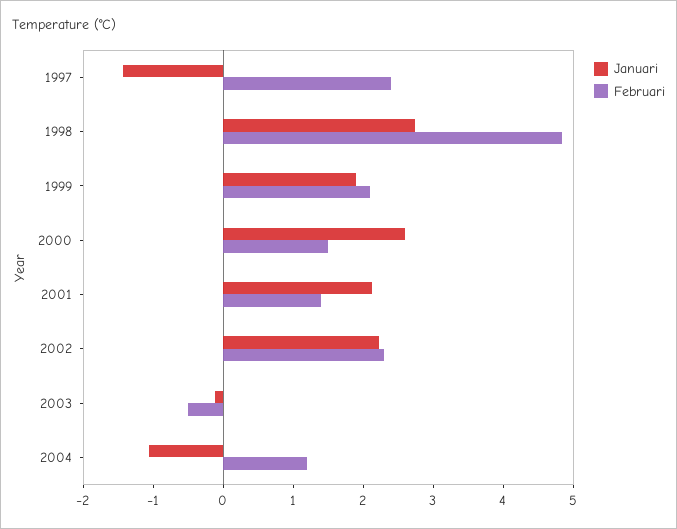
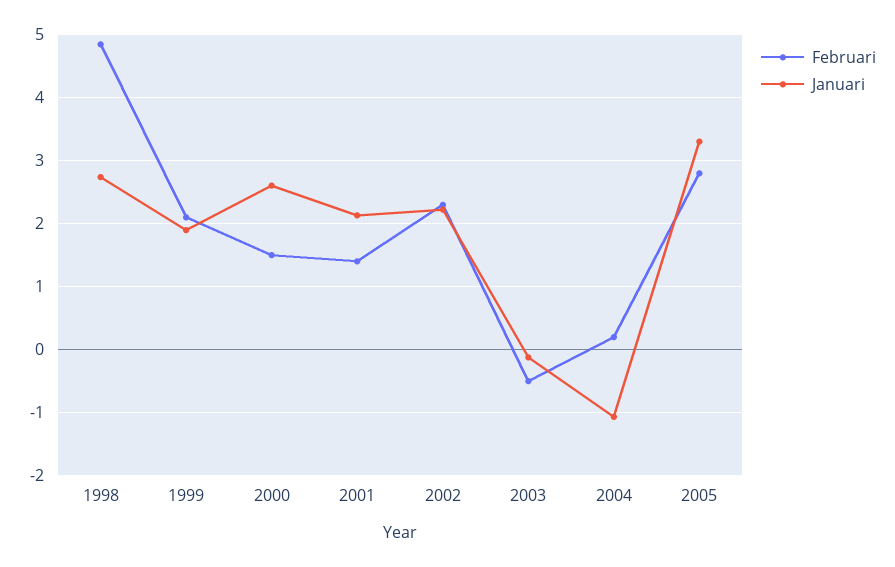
Januari, 1997: -1.4 -> none
Februari, 1997: 2.4 -> none
Februari, 2004: 1.2 -> 0.2
Februari, 2005: none -> 2.8
Januari, 2005: none -> 3.3

